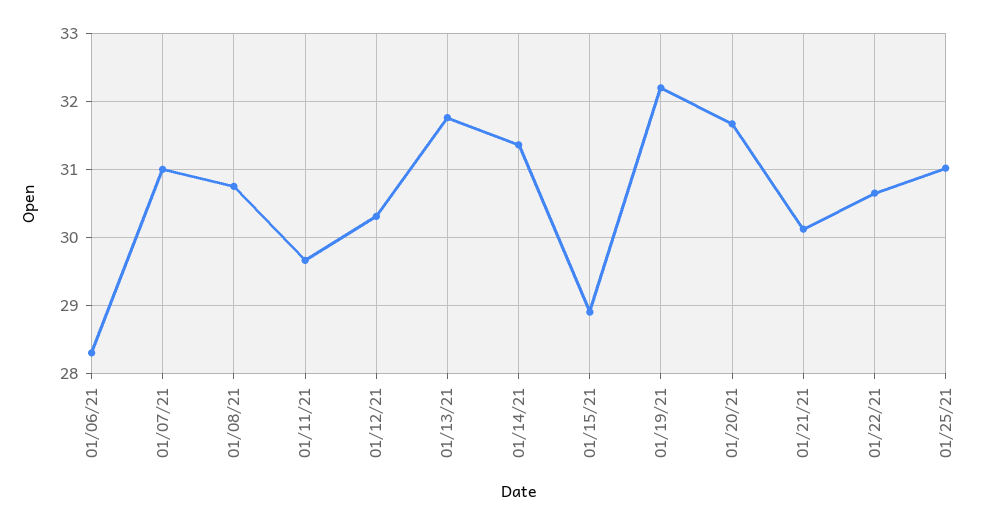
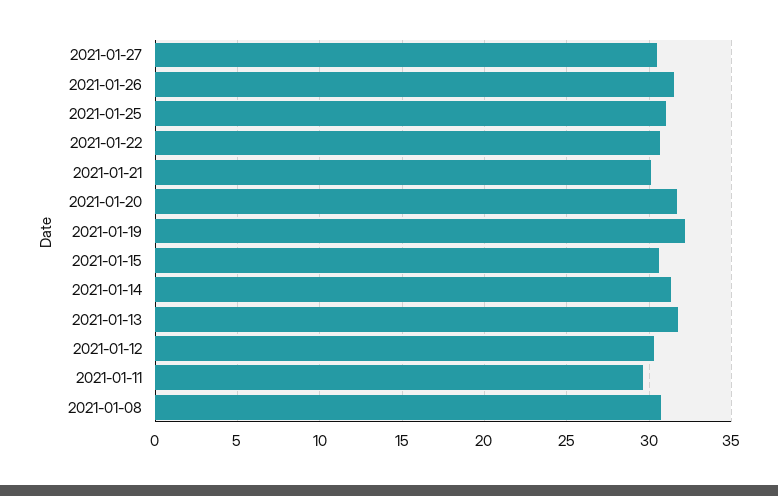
01/06/21: 28.3 -> none
01/07/21: 31 -> none
01/15/21: 28.9 -> 30.5
2021-01-27: none -> 30.5
2021-01-26: none -> 31.5

